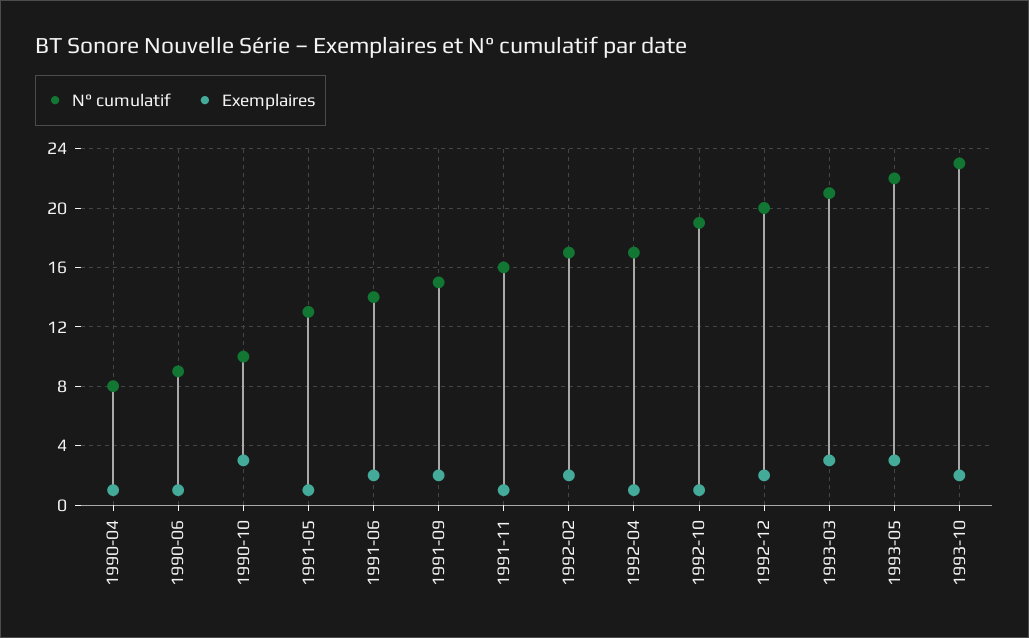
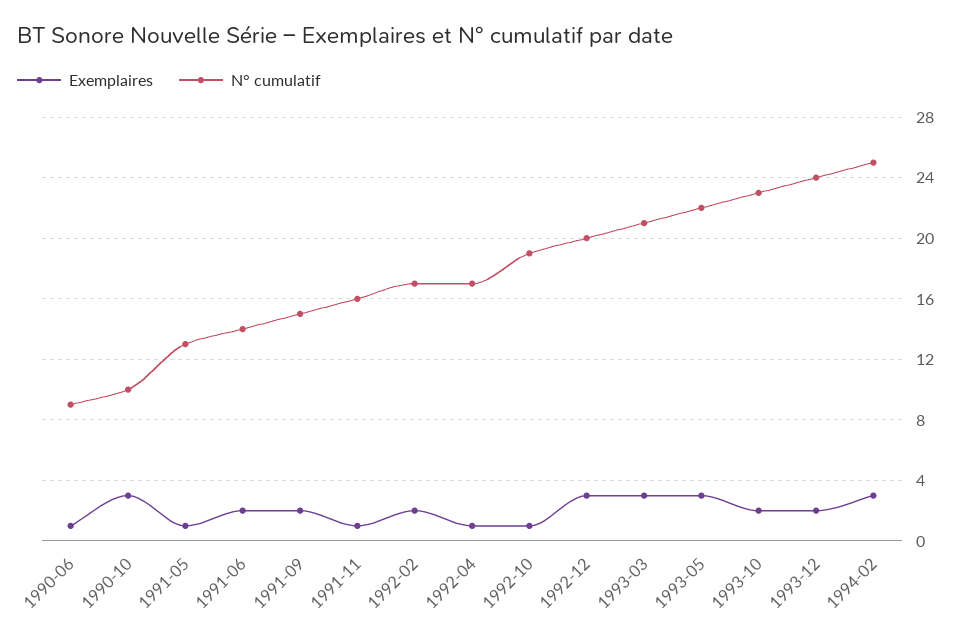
N° cumulatif, 1990-04: 8 -> none
Exemplaires, 1990-04: 1 -> none
Exemplaires, 1992-12: 2 -> 3
Exemplaires, 1993-12: none -> 2
N° cumulatif, 1993-12: none -> 24
Exemplaires, 1994-02: none -> 3
N° cumulatif, 1994-02: none -> 25

